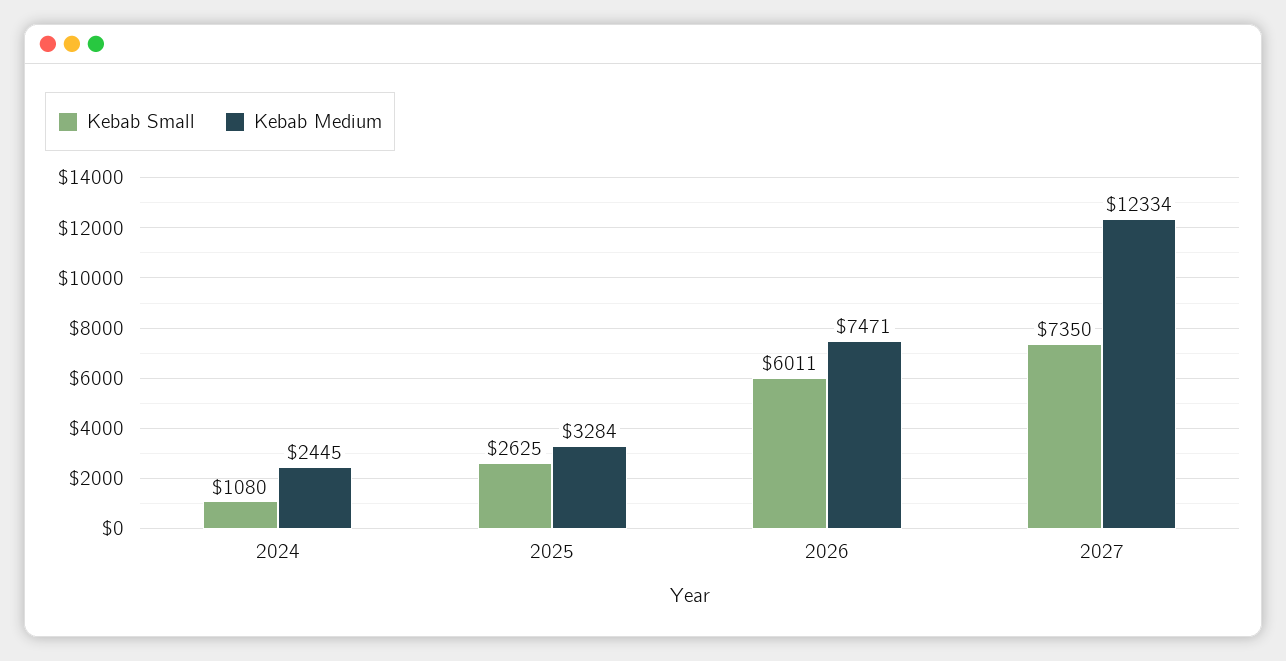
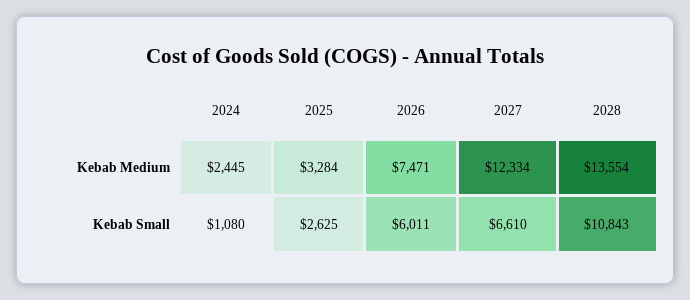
Kebab Small, 2027: 7350 -> 6610
Kebab Medium, 2028: none -> 13554
Kebab Small, 2028: none -> 10843

